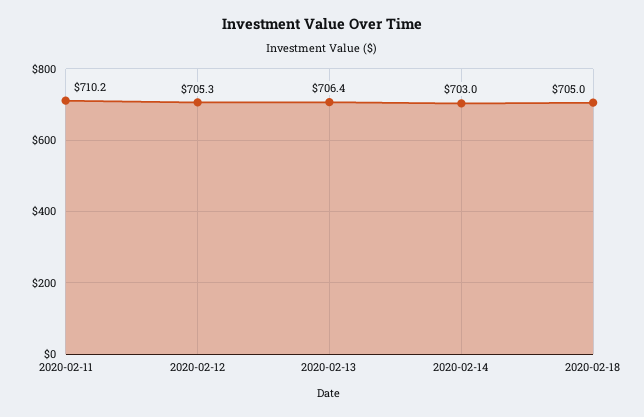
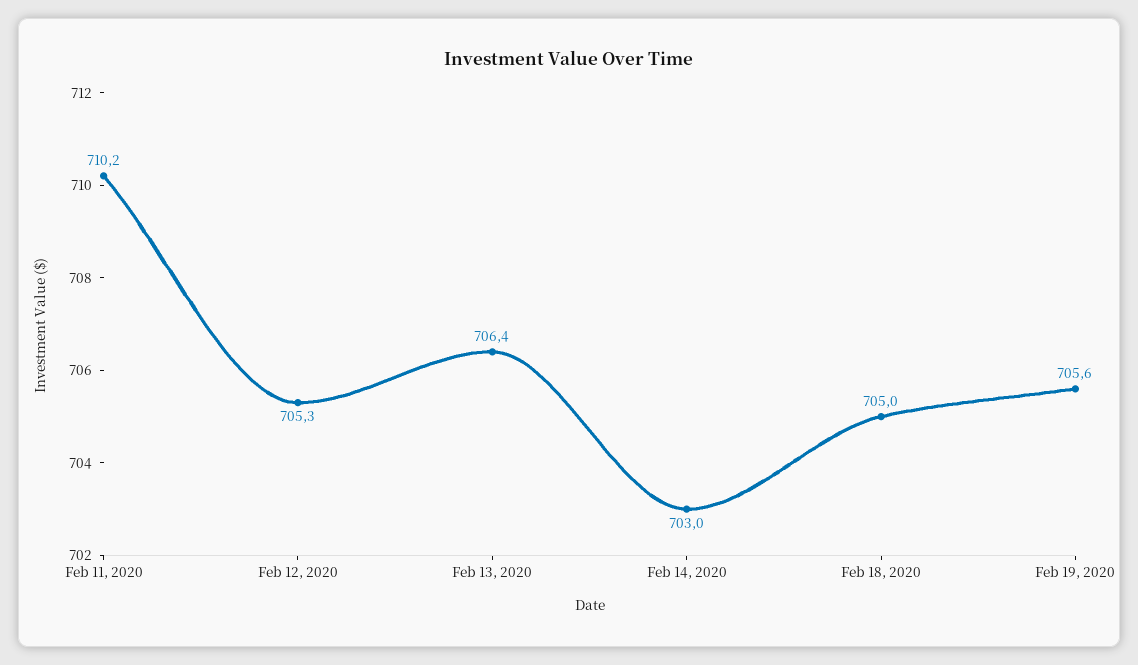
Feb 19, 2020: none -> 705.6

